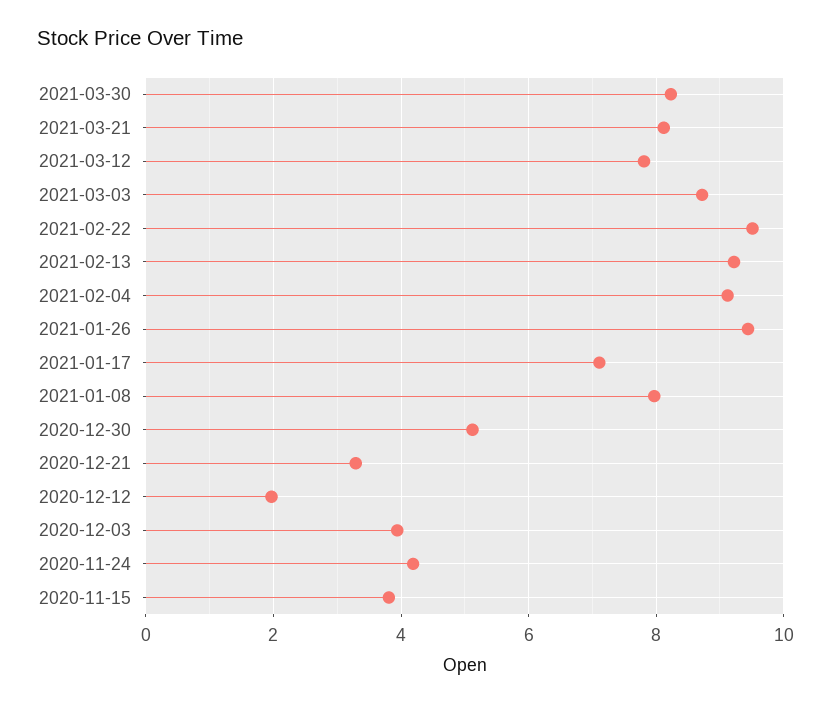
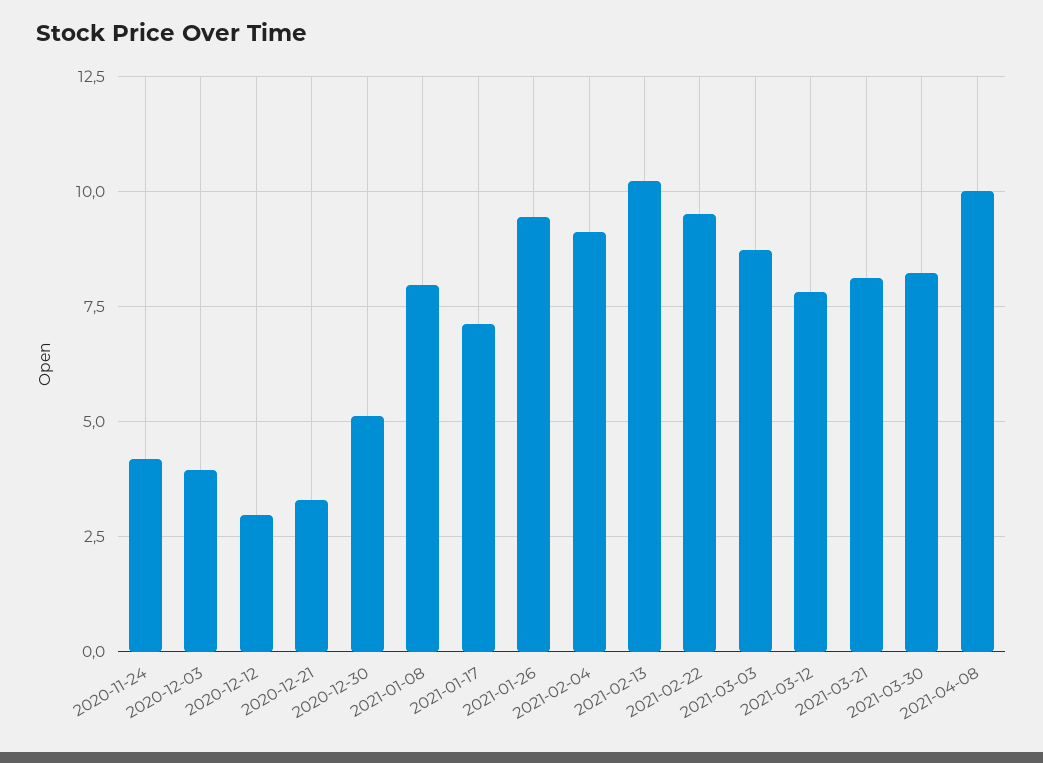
2021-02-13: 9.2 -> 10.25
2020-12-12: 2 -> 3
2020-11-15: 3.8 -> none
2021-04-08: none -> 10

